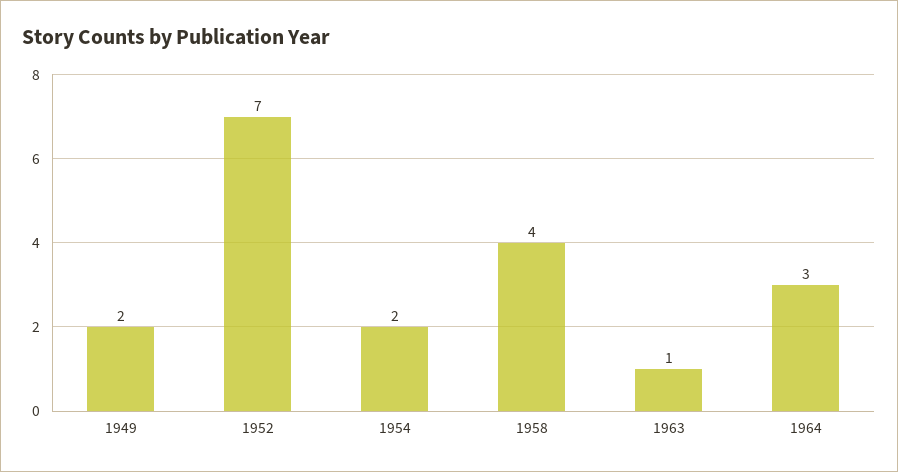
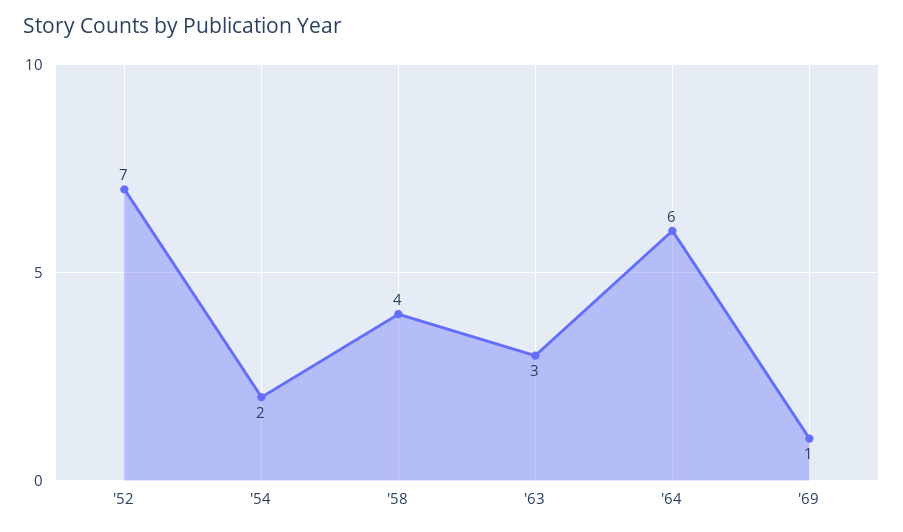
1949: 2 -> none
1963: 1 -> 3
1964: 3 -> 6
'69: none -> 1

